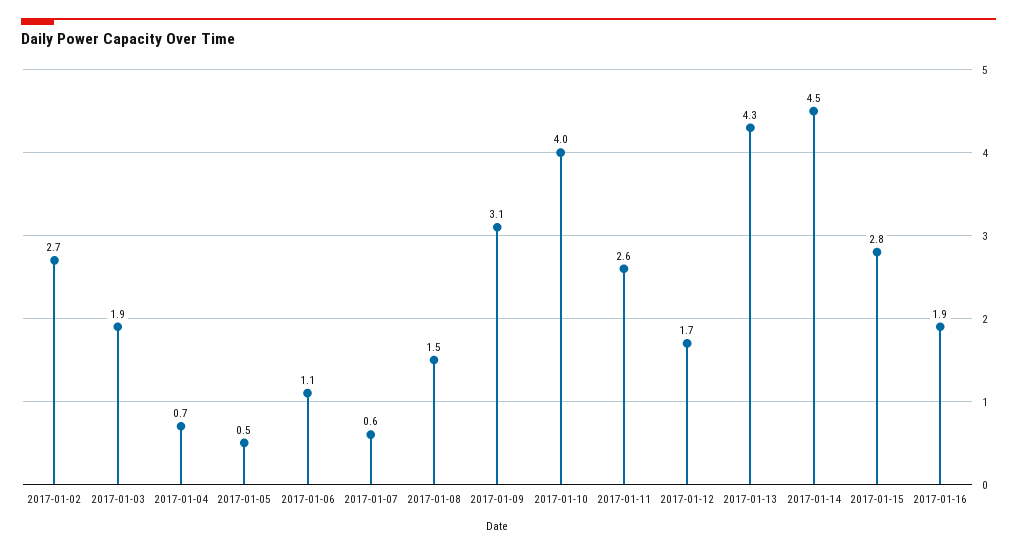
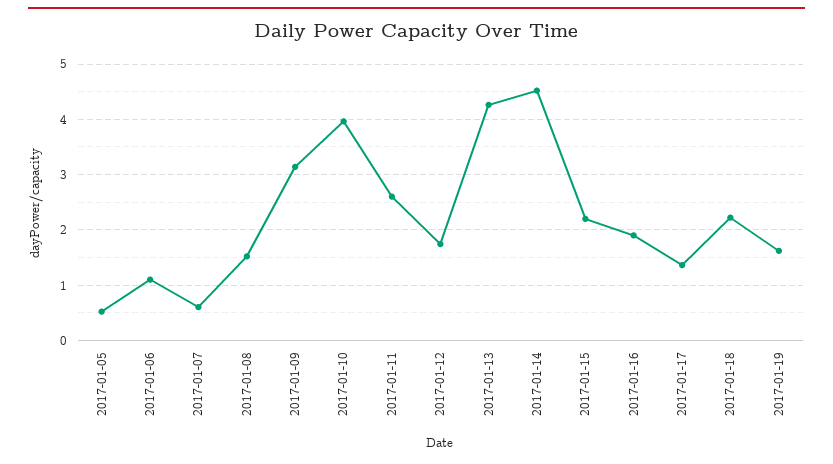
2017-01-02: 2.7 -> none
2017-01-03: 1.9 -> none
2017-01-04: 0.7 -> none
2017-01-15: 2.8 -> 2.2
2017-01-17: none -> 1.4
2017-01-18: none -> 2.2
2017-01-19: none -> 1.6

